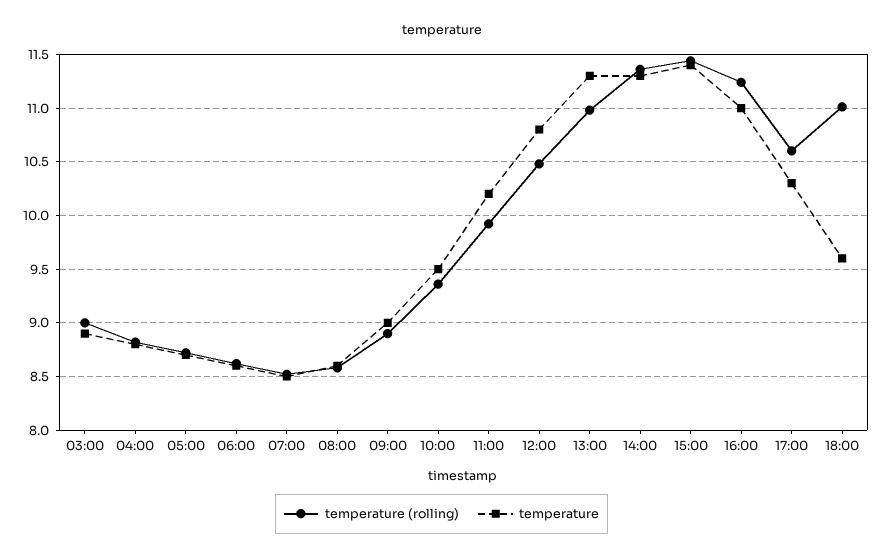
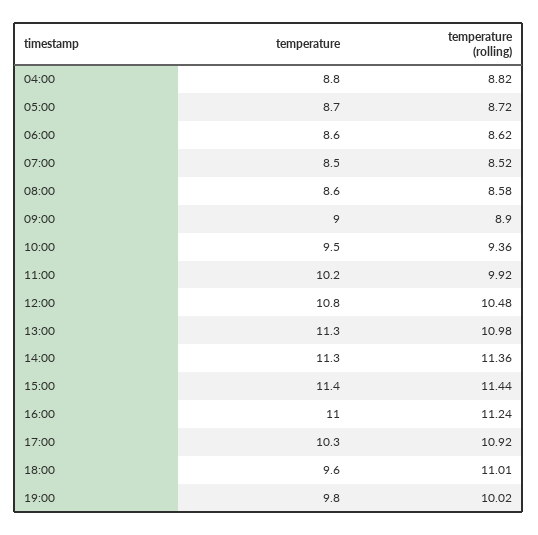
temperature (rolling), 03:00: 9 -> none
temperature, 03:00: 8.9 -> none
temperature (rolling), 17:00: 10.6 -> 10.92
temperature, 19:00: none -> 9.8
temperature (rolling), 19:00: none -> 10.02

